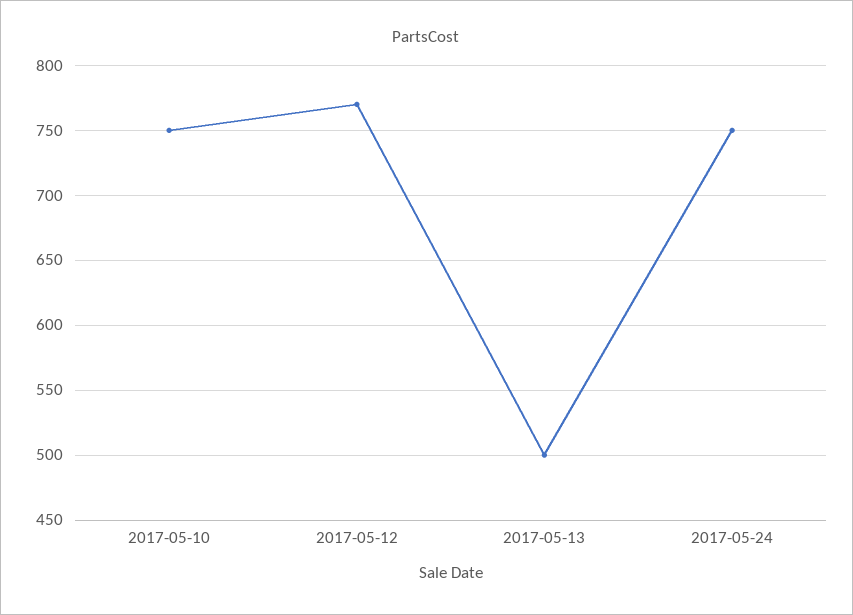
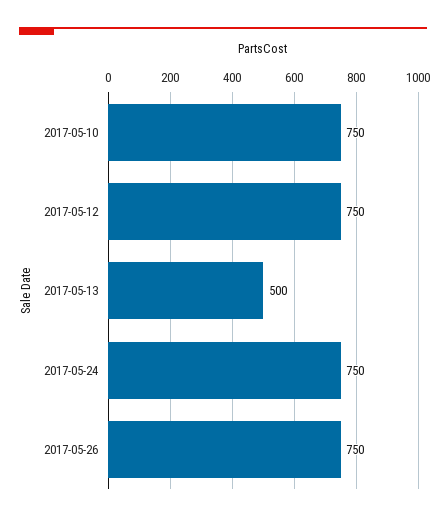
2017-05-12: 770 -> 750
2017-05-26: none -> 750

